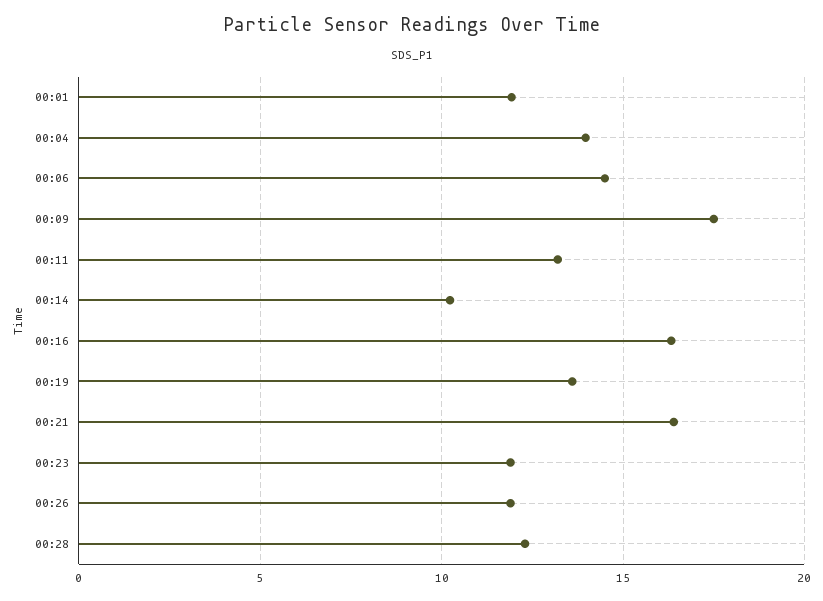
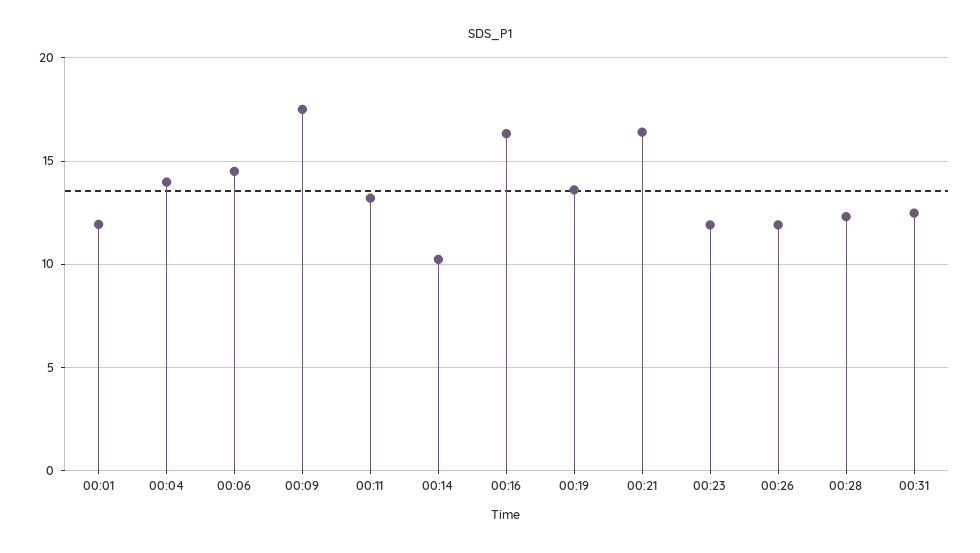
00:31: none -> 12.5

